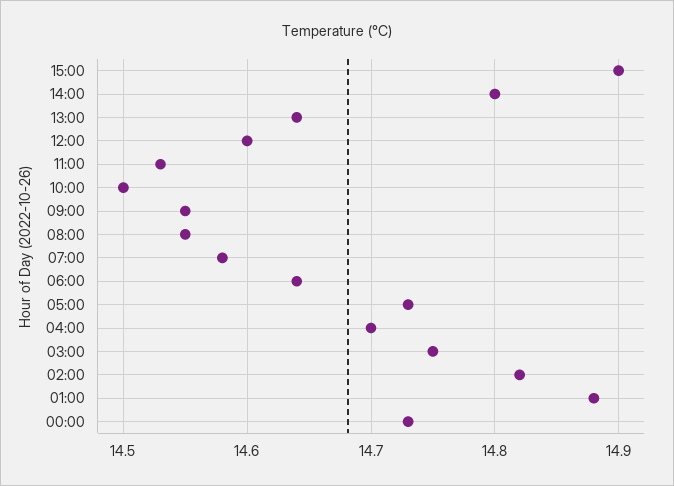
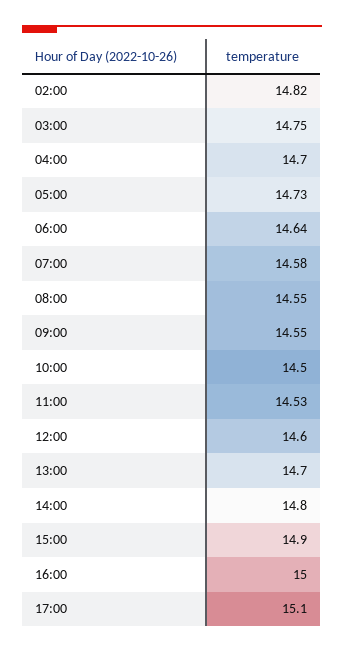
13:00: 14.64 -> 14.7
01:00: 14.88 -> none
00:00: 14.73 -> none
16:00: none -> 15
17:00: none -> 15.1

